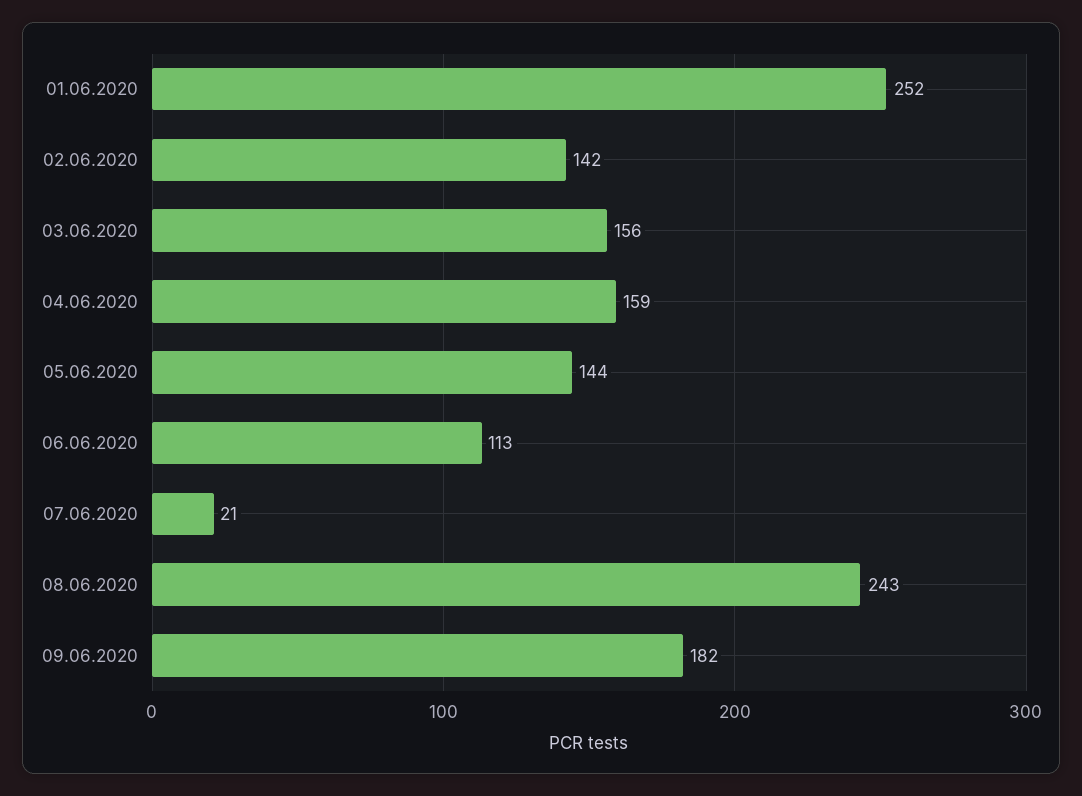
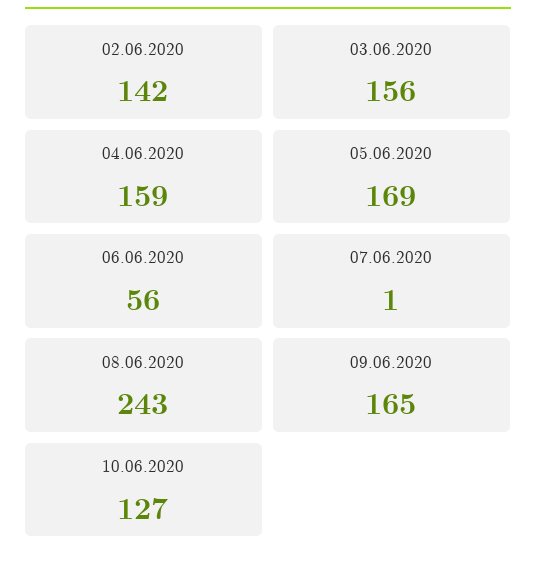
01.06.2020: 252 -> none
05.06.2020: 144 -> 169
06.06.2020: 113 -> 56
07.06.2020: 21 -> 1
09.06.2020: 182 -> 165
10.06.2020: none -> 127

